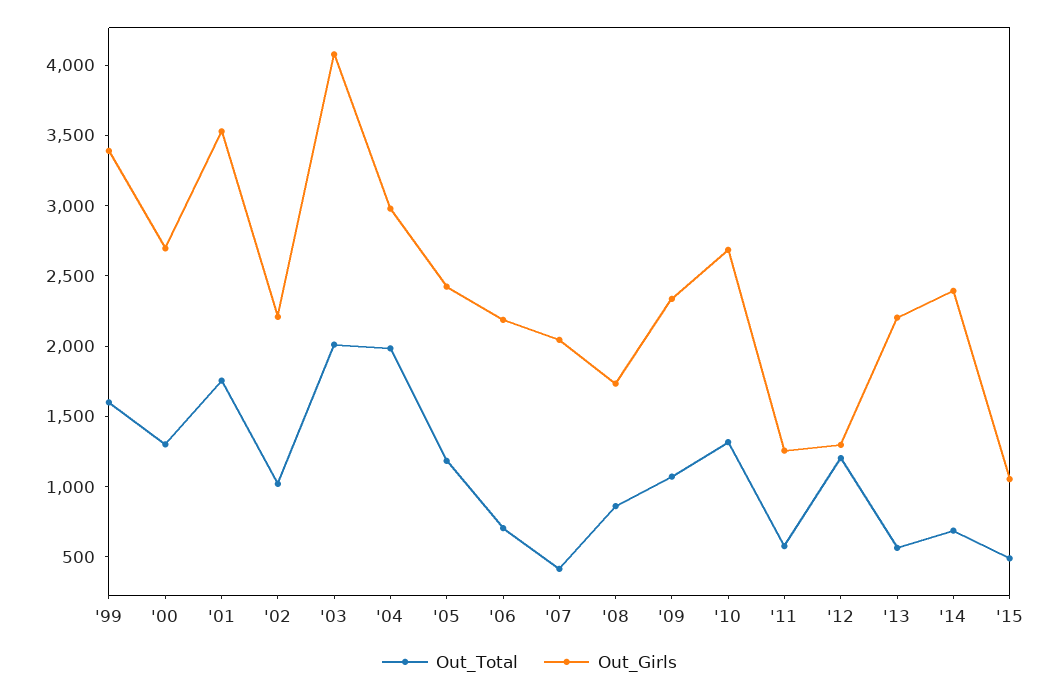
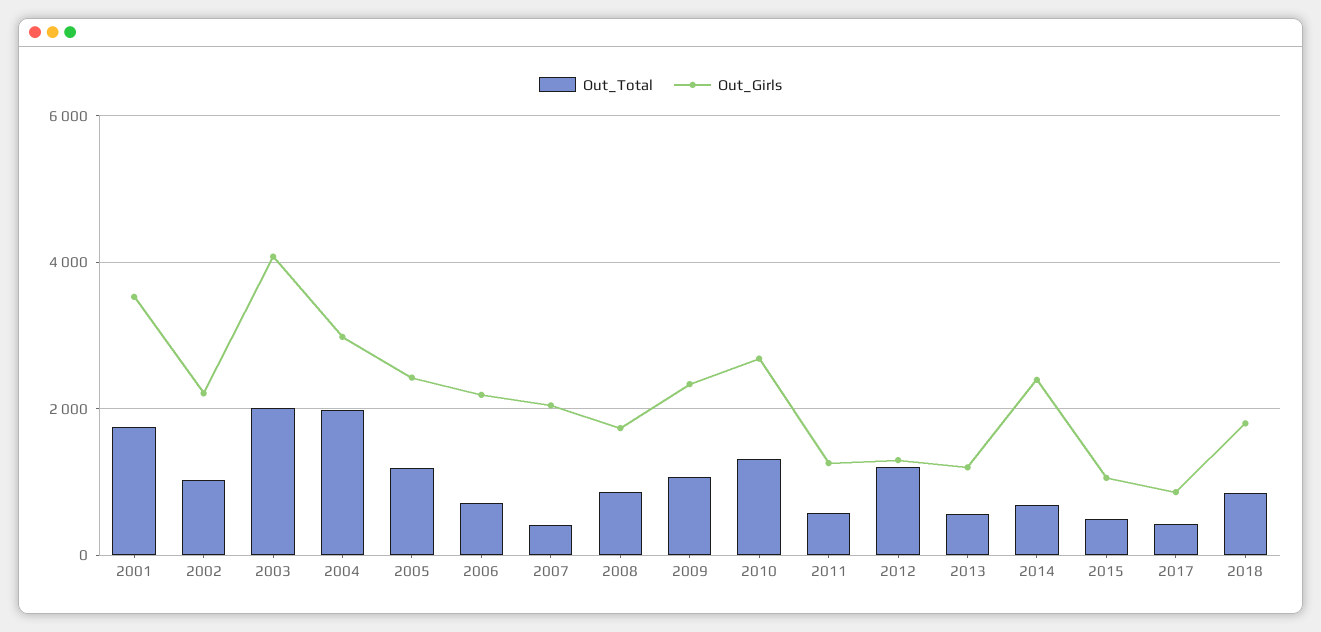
Out_Total, '99: 1600 -> none
Out_Girls, '99: 3400 -> none
Out_Total, '00: 1300 -> none
Out_Girls, '00: 2700 -> none
Out_Girls, '13: 2200 -> 1200
Out_Total, 2017: none -> 400
Out_Girls, 2017: none -> 800
Out_Total, 2018: none -> 800
Out_Girls, 2018: none -> 1800

